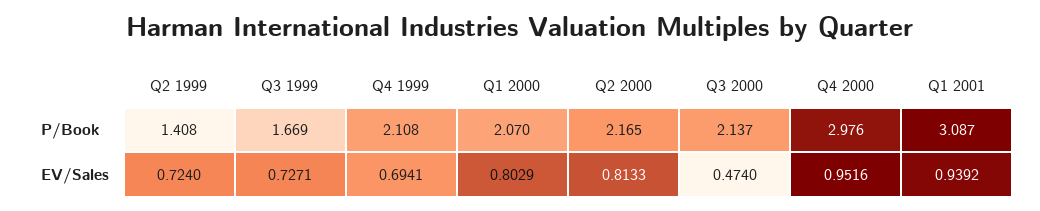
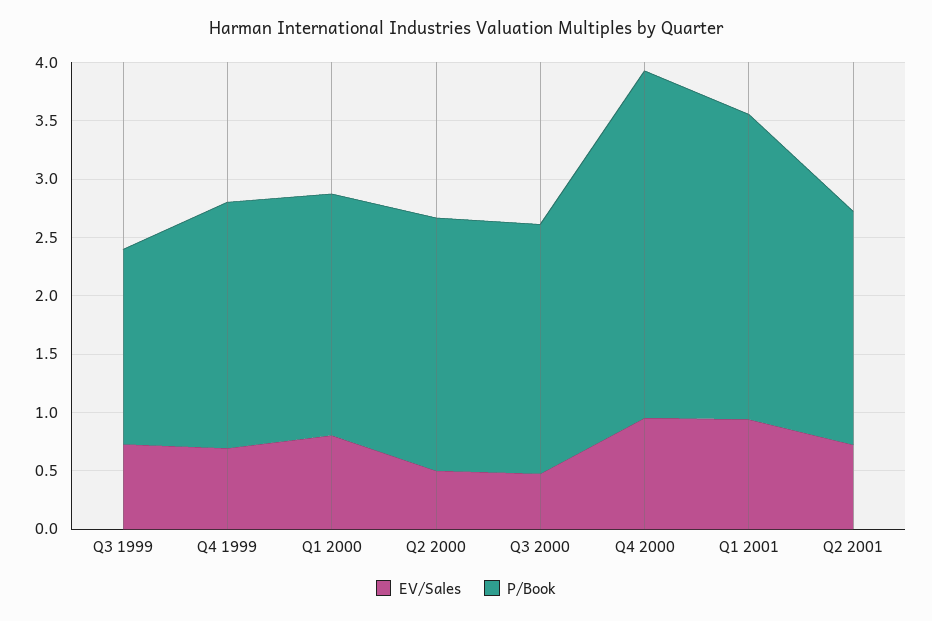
P/Book, Q2 1999: 1.408 -> none
P/Book, Q1 2001: 3.087 -> 2.6
EV/Sales, Q2 1999: 0.724 -> none
EV/Sales, Q2 2000: 0.8133 -> 0.5
EV/Sales, Q2 2001: none -> 0.7
P/Book, Q2 2001: none -> 2

